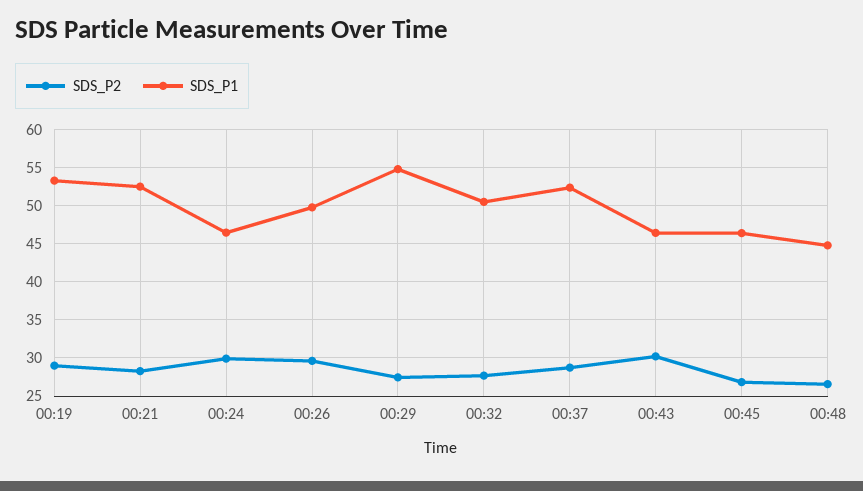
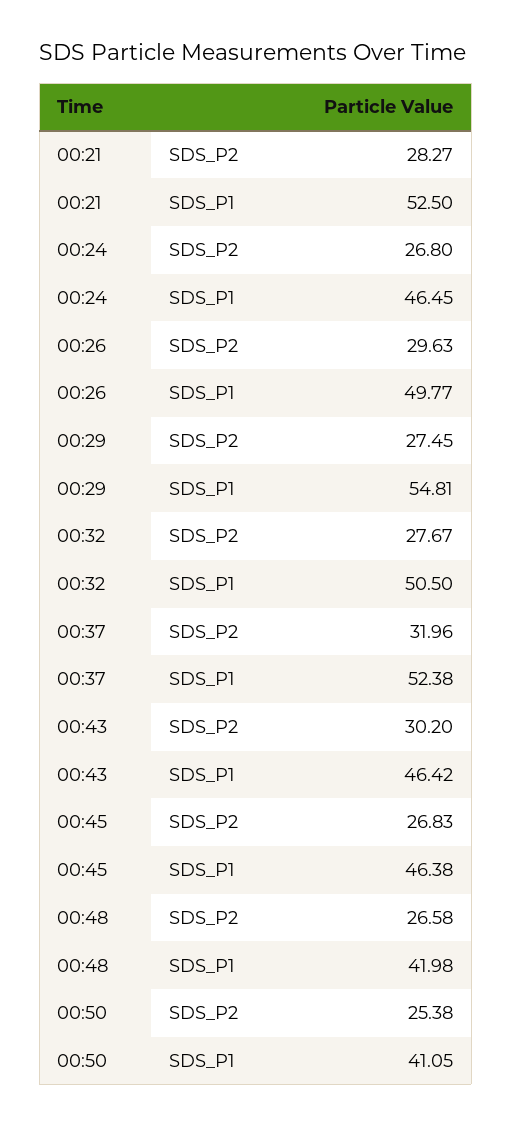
SDS_P2, 00:19: 29 -> none
SDS_P1, 00:19: 53 -> none
SDS_P2, 00:24: 30 -> 26.8
SDS_P2, 00:37: 29 -> 31.96
SDS_P1, 00:48: 45 -> 41.98
SDS_P2, 00:50: none -> 25.38
SDS_P1, 00:50: none -> 41.05

